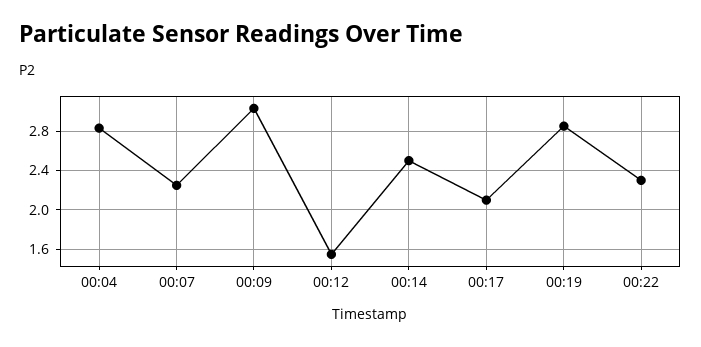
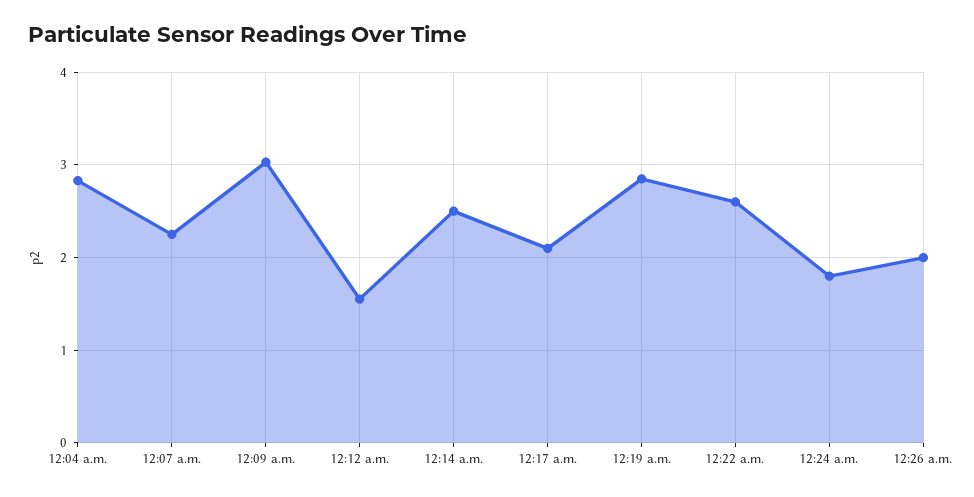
00:22: 2.3 -> 2.6
12:24 a.m.: none -> 1.8
12:26 a.m.: none -> 2

